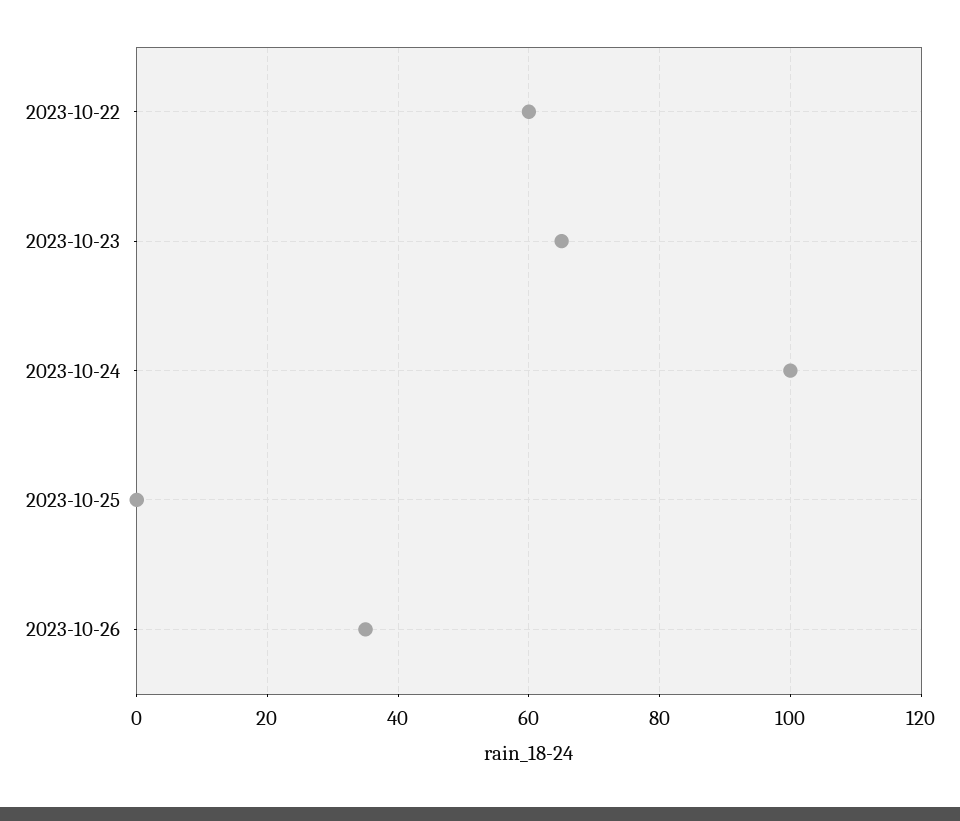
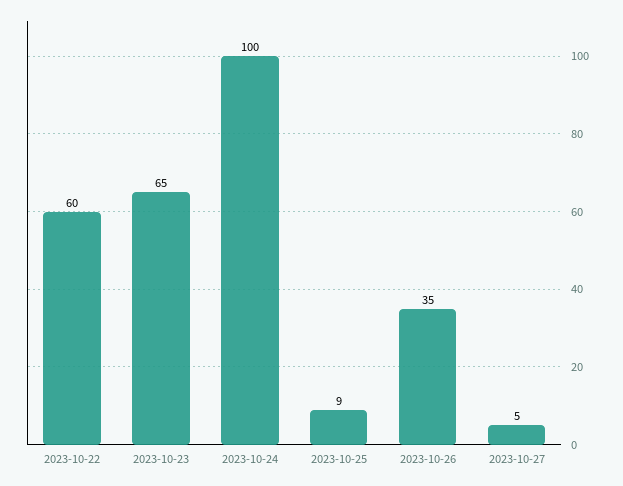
2023-10-25: 0 -> 9
2023-10-27: none -> 5

